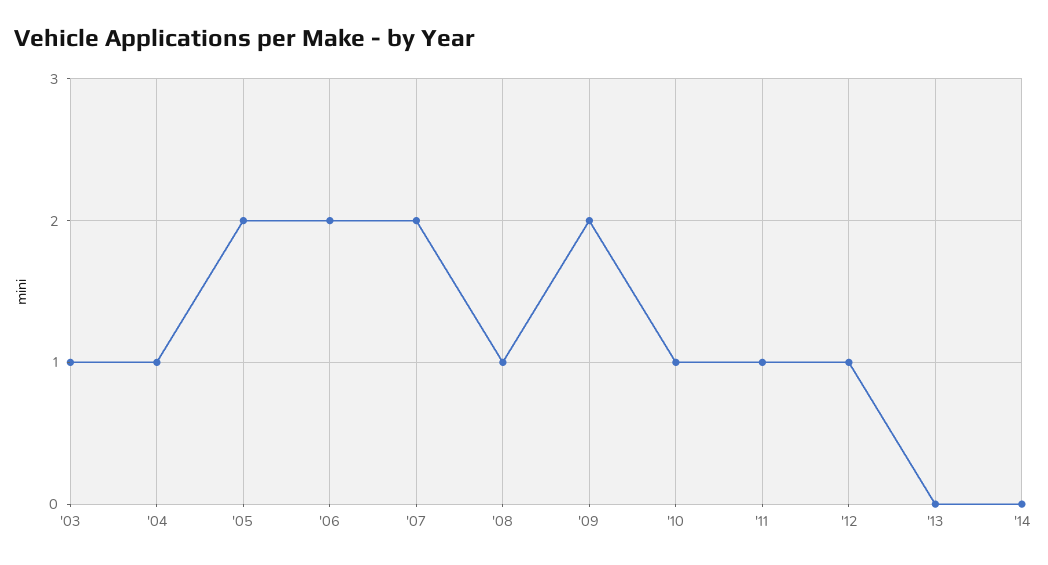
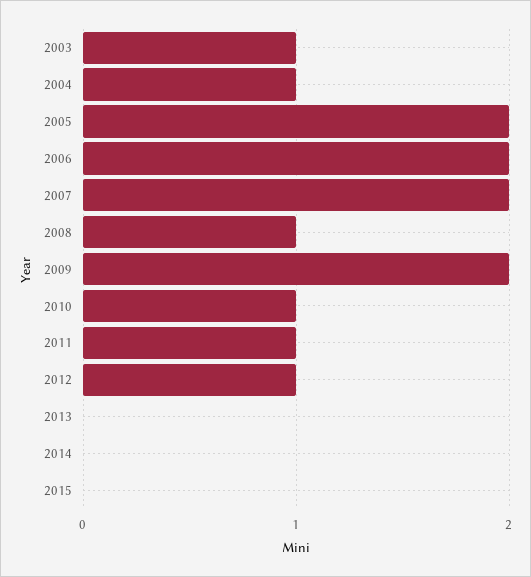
2015: none -> 0

